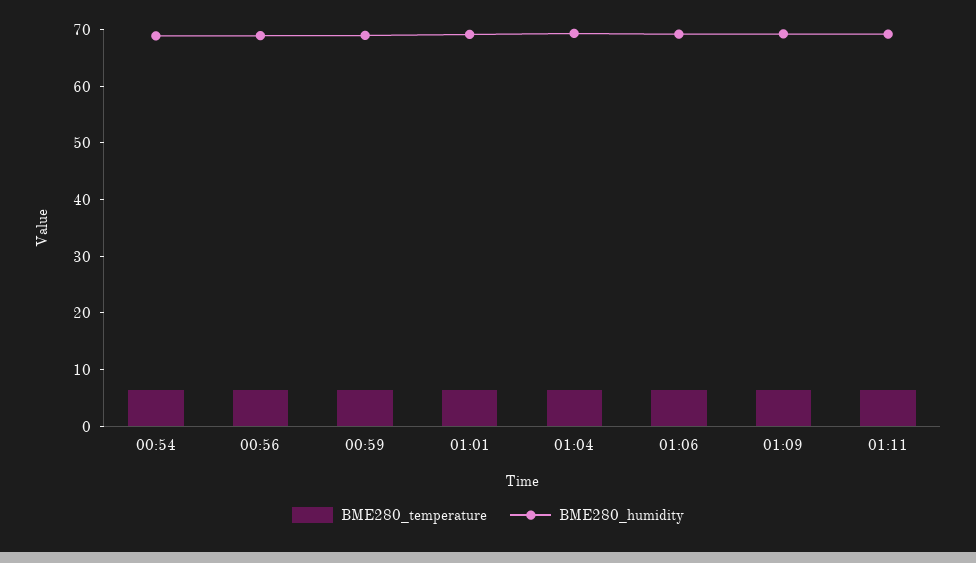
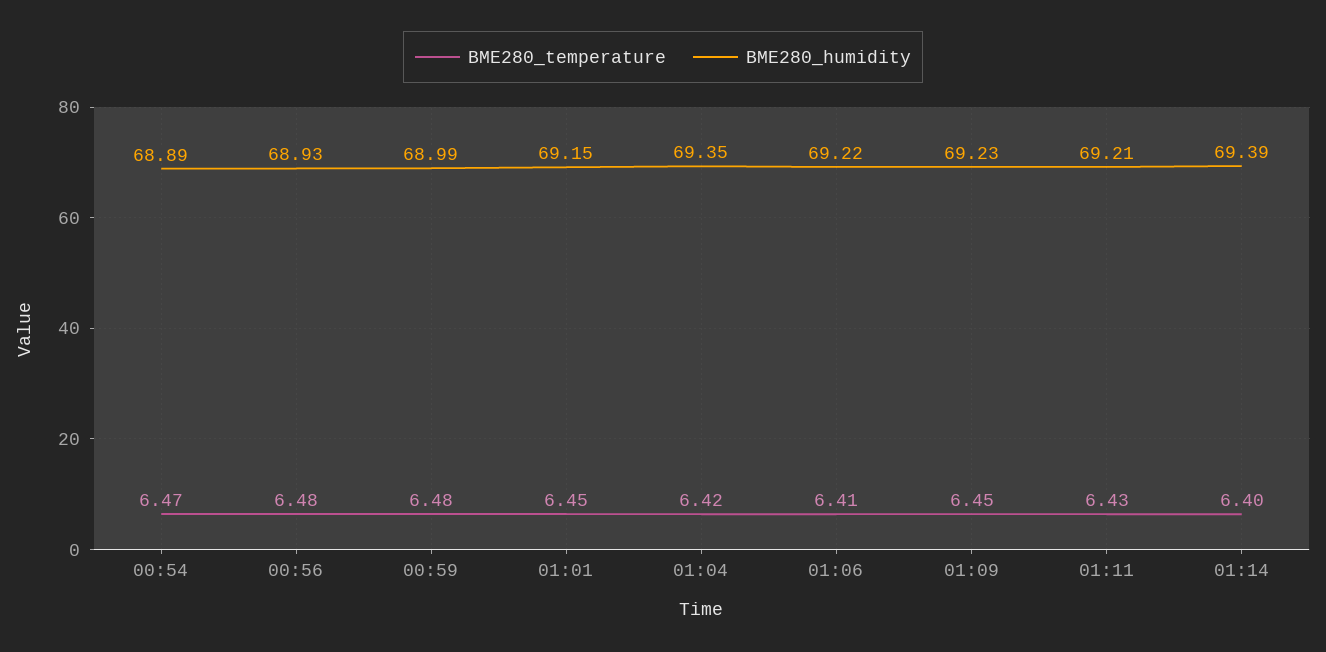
BME280_temperature, 01:14: none -> 6.4
BME280_humidity, 01:14: none -> 69.39

